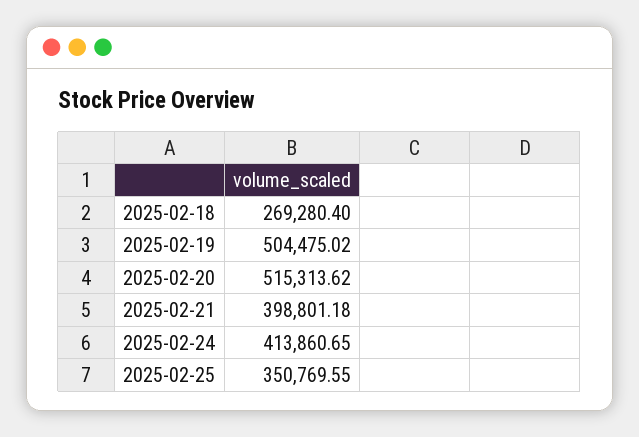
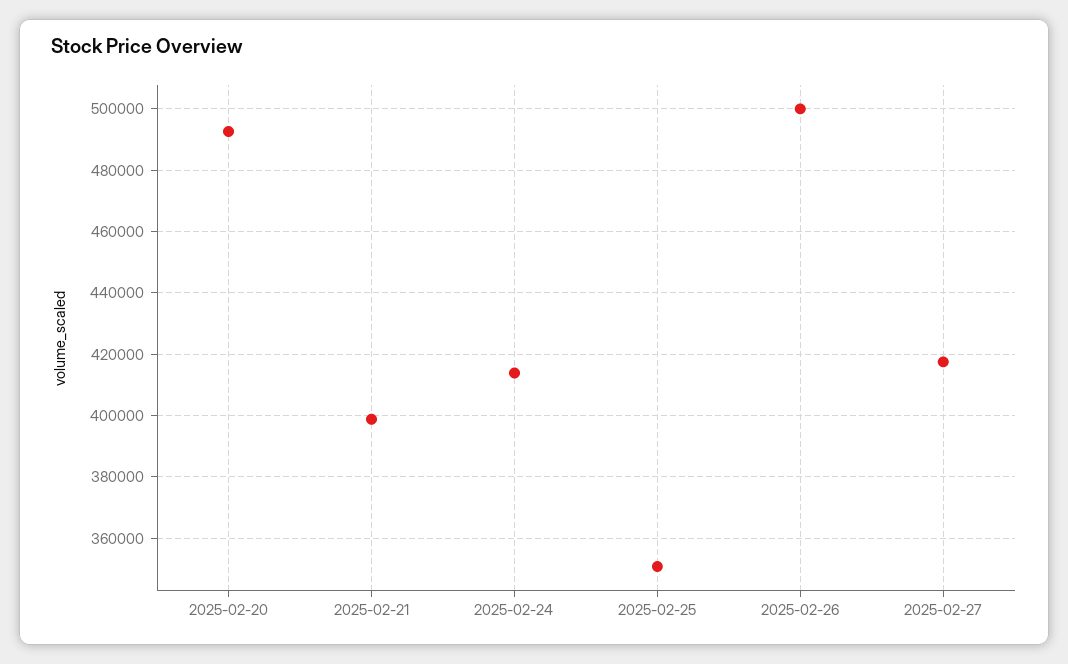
2025-02-18: 269280.4 -> none
2025-02-19: 504475.02 -> none
2025-02-20: 515313.62 -> 492000
2025-02-26: none -> 500000
2025-02-27: none -> 418000

